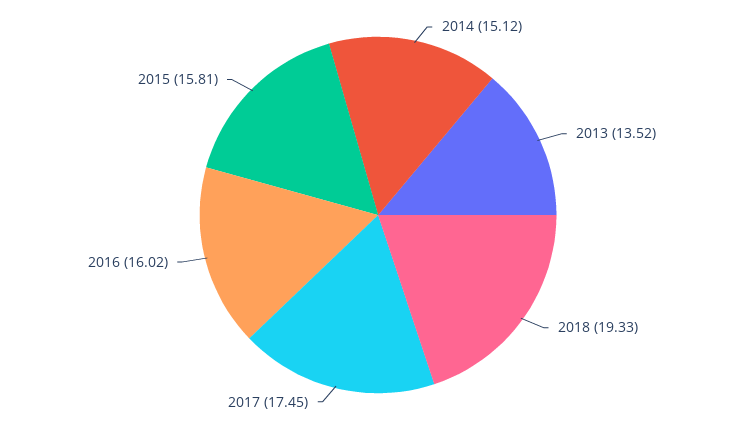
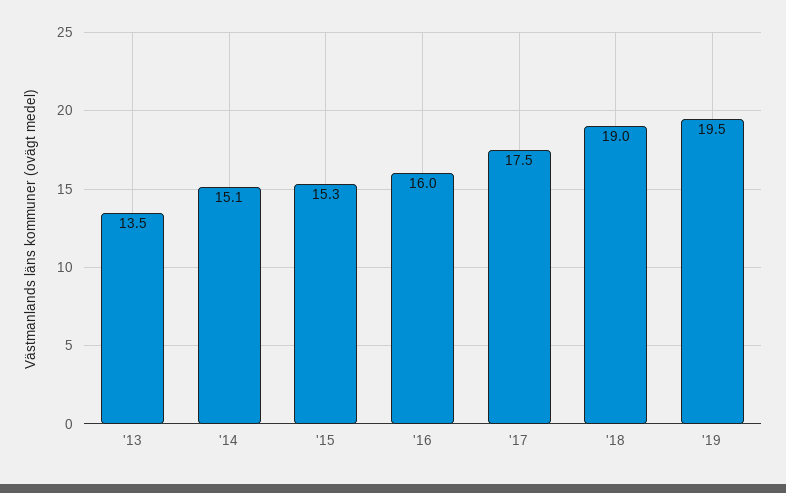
2018: 19.33 -> 19
2015: 15.81 -> 15.3
'19: none -> 19.5

